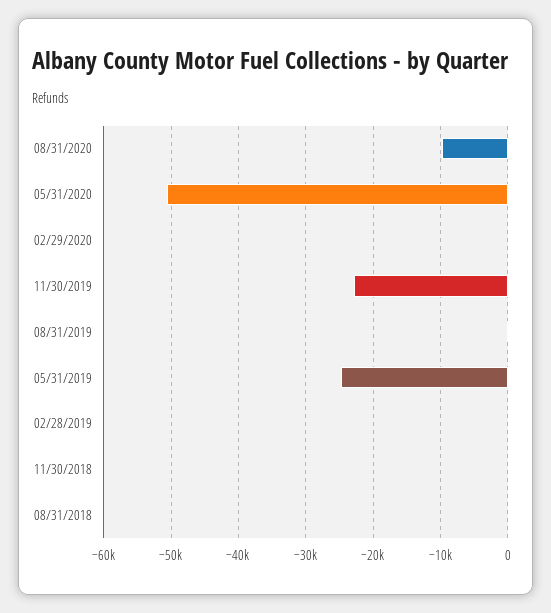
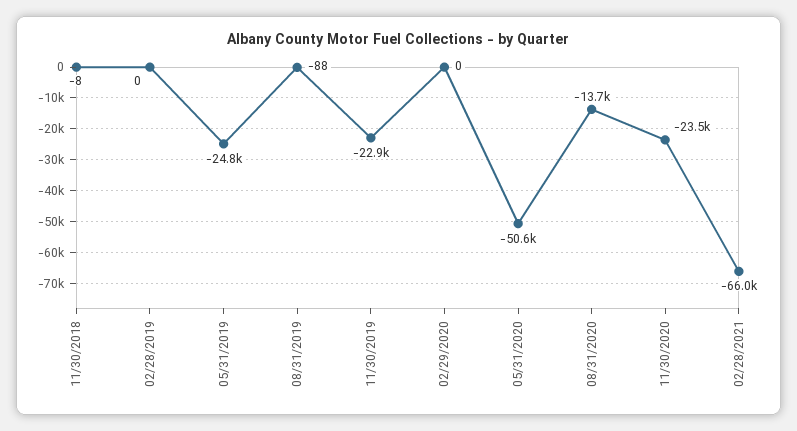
08/31/2020: -10000 -> -13700
08/31/2018: 0 -> none
11/30/2020: none -> -23500
02/28/2021: none -> -66000

